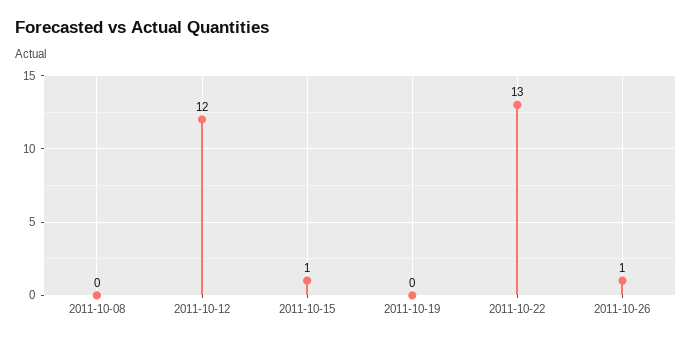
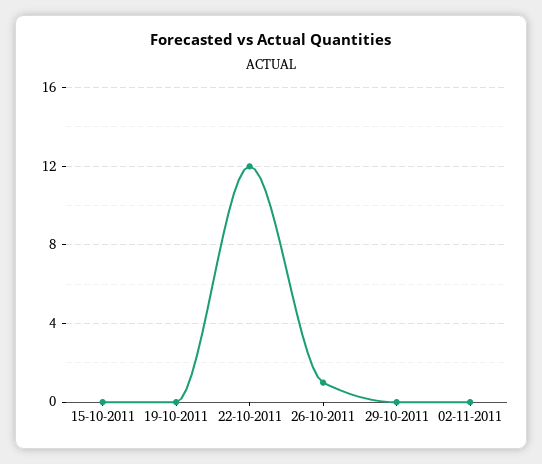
2011-10-08: 0 -> none
2011-10-12: 12 -> none
2011-10-15: 1 -> 0
2011-10-22: 13 -> 12
29-10-2011: none -> 0
02-11-2011: none -> 0

